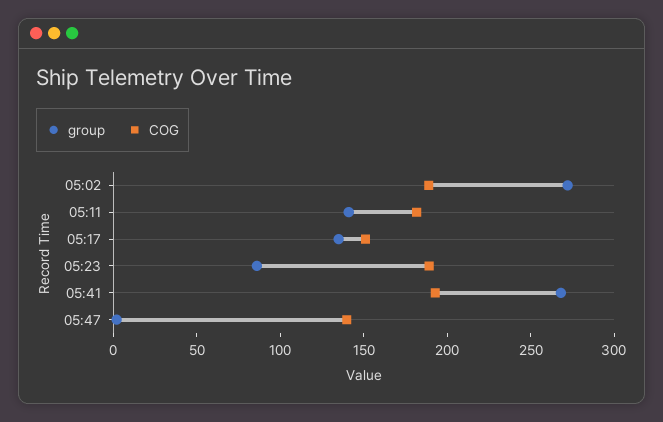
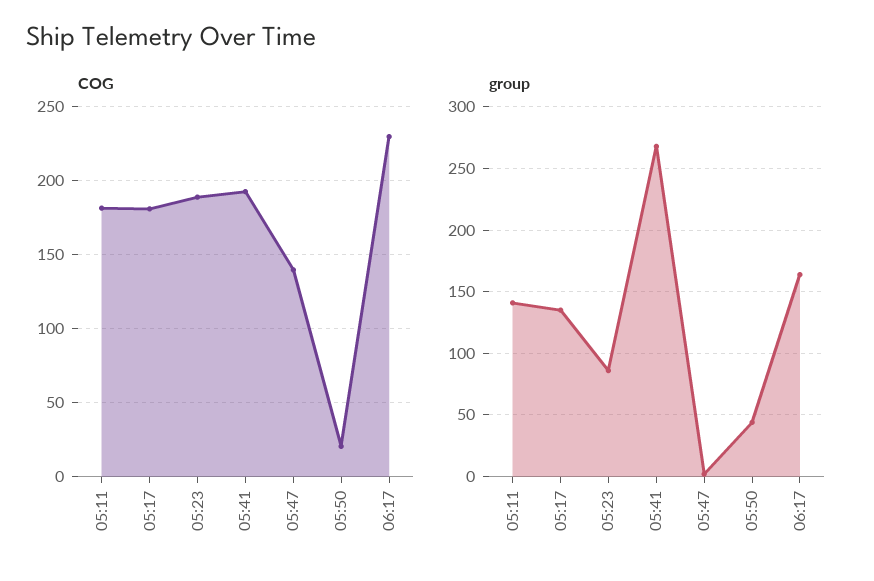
group, 05:02: 270 -> none
COG, 05:02: 190 -> none
COG, 05:17: 150 -> 180
COG, 05:50: none -> 20
COG, 06:17: none -> 230
group, 05:50: none -> 45
group, 06:17: none -> 165

